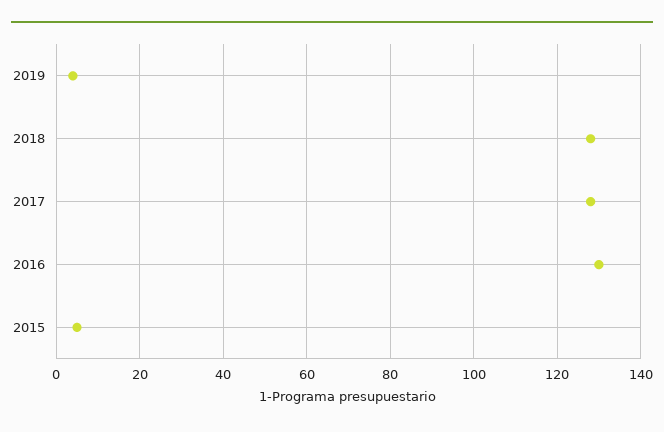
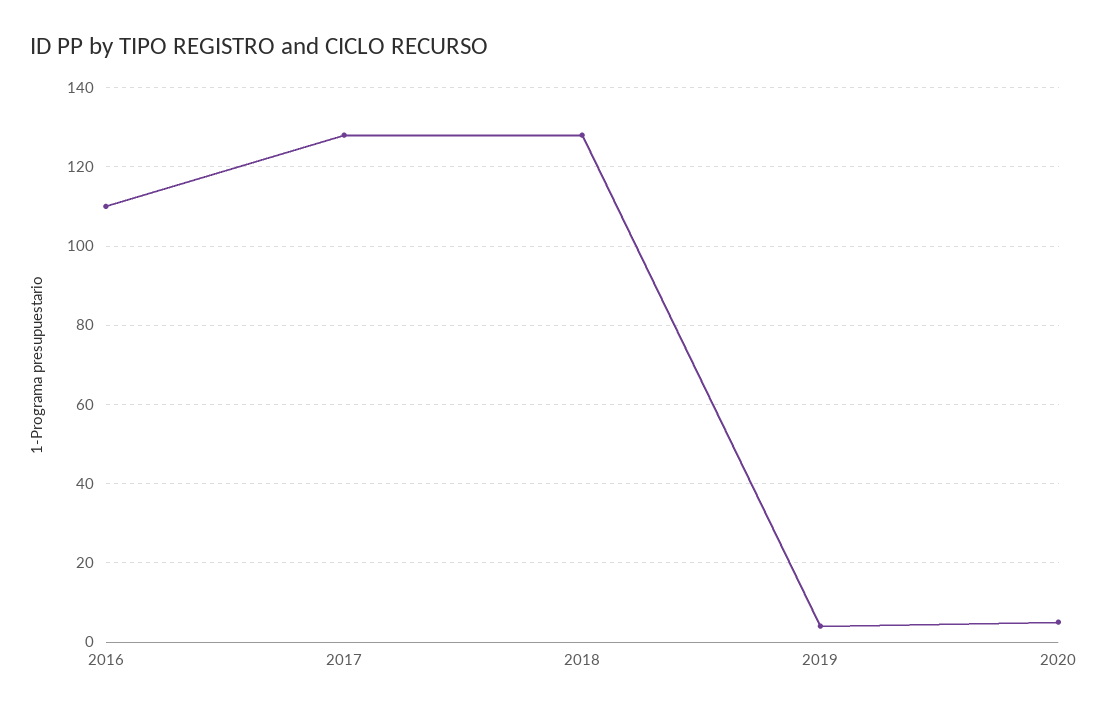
2016: 130 -> 110
2015: 5 -> none
2020: none -> 5

